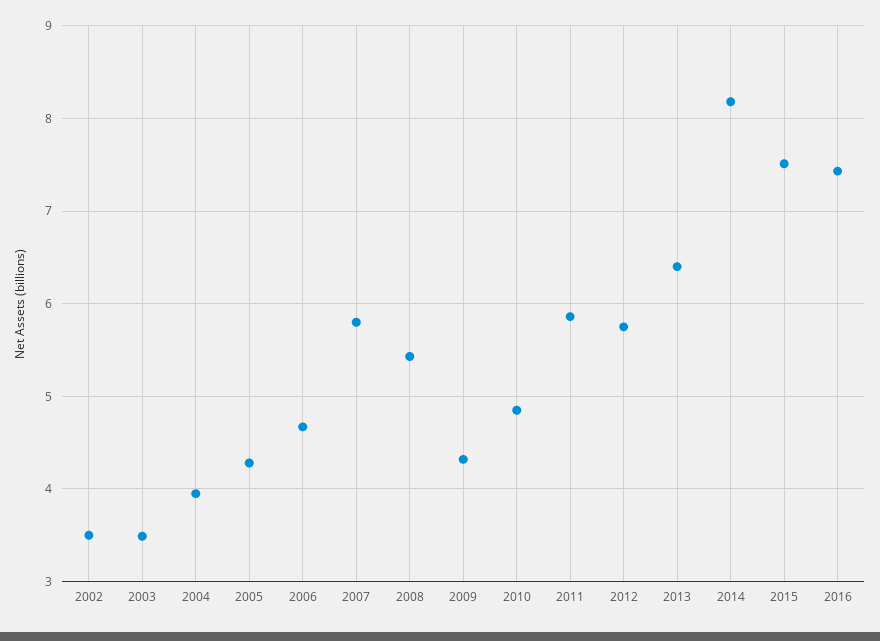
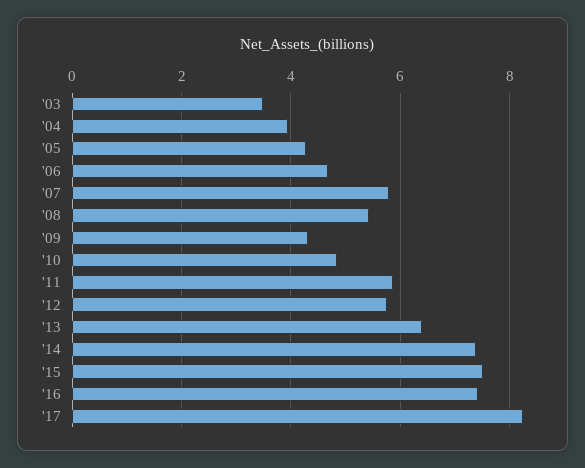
2002: 3.5 -> none
2014: 8.2 -> 7.4
'17: none -> 8.2

